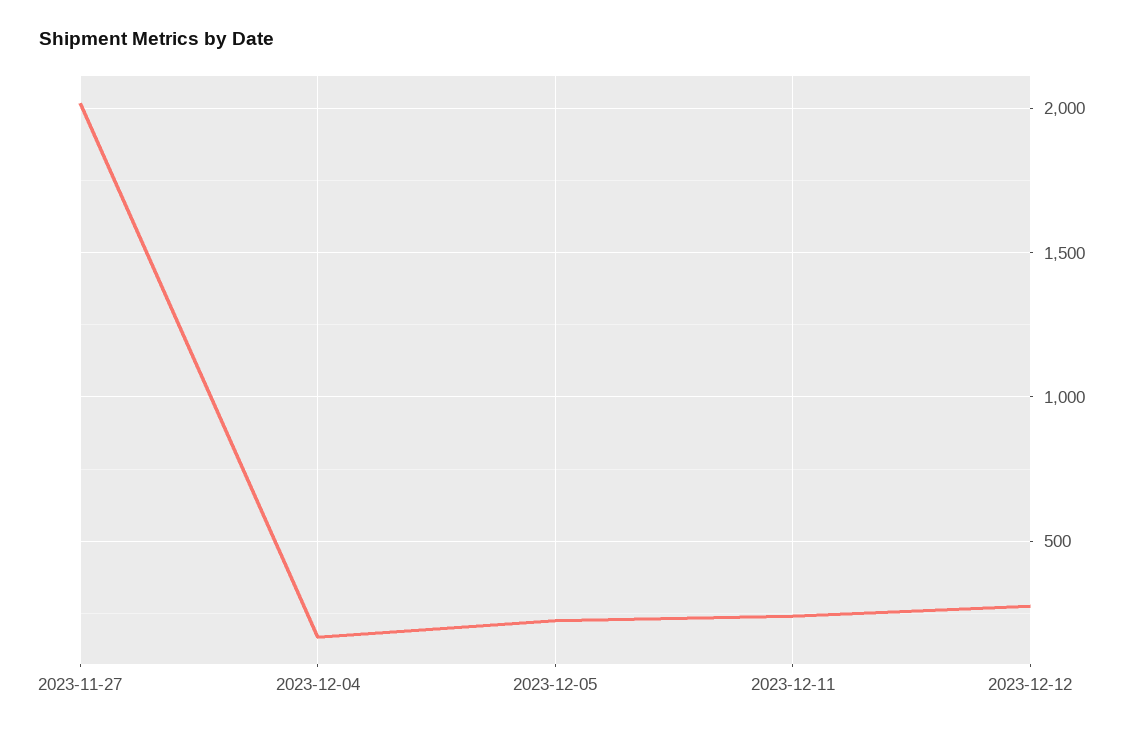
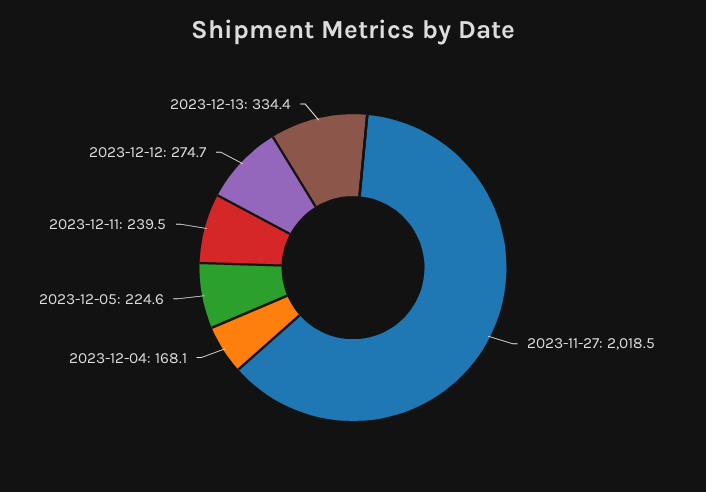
2023-12-13: none -> 334.4

